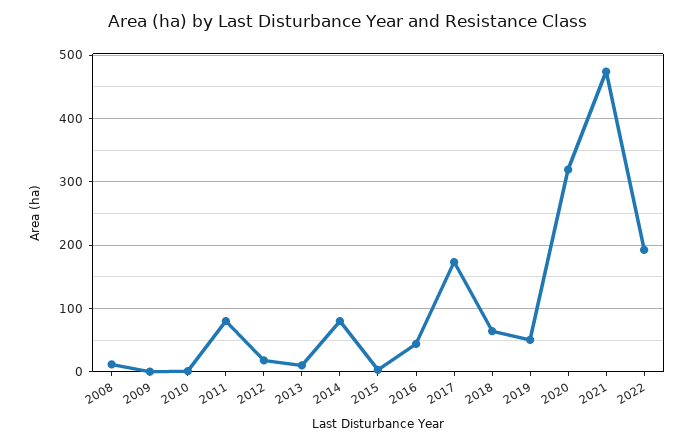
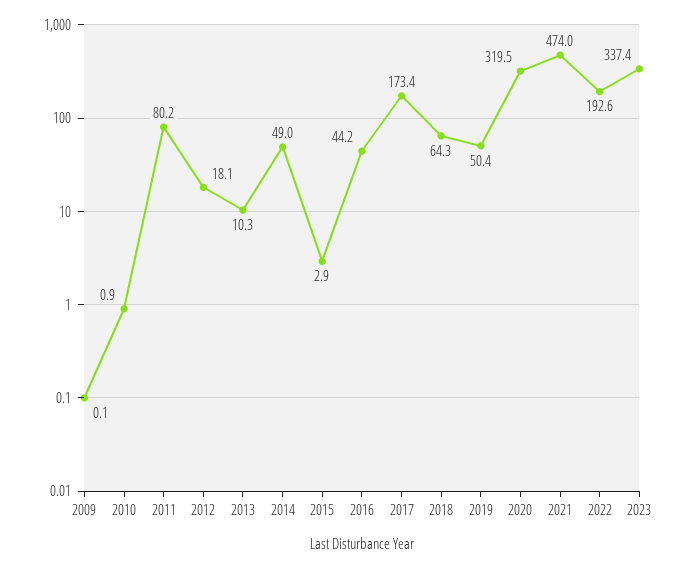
2008: 10 -> none
2014: 80 -> 49
2023: none -> 337.4

